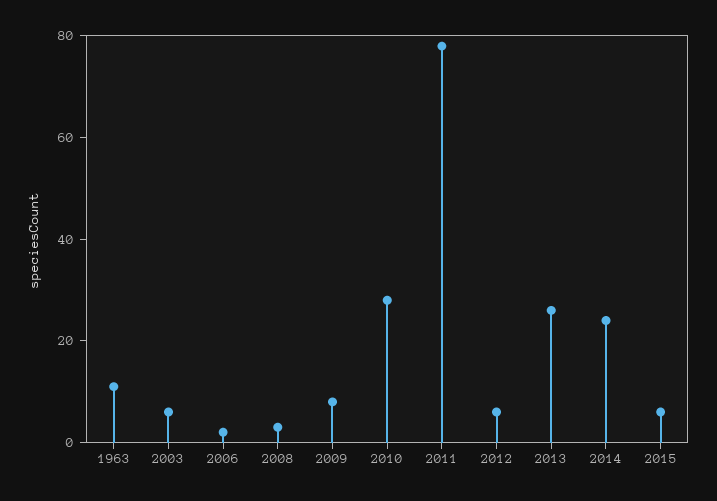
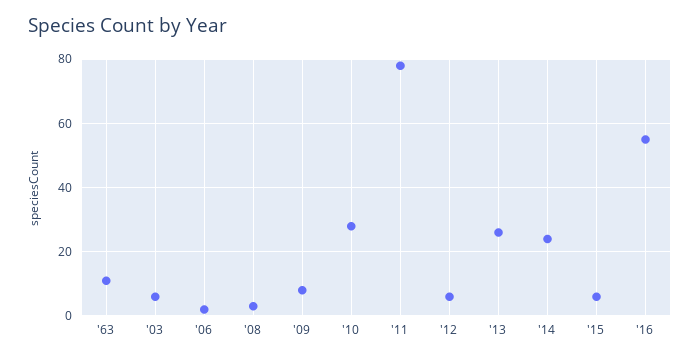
'16: none -> 55

